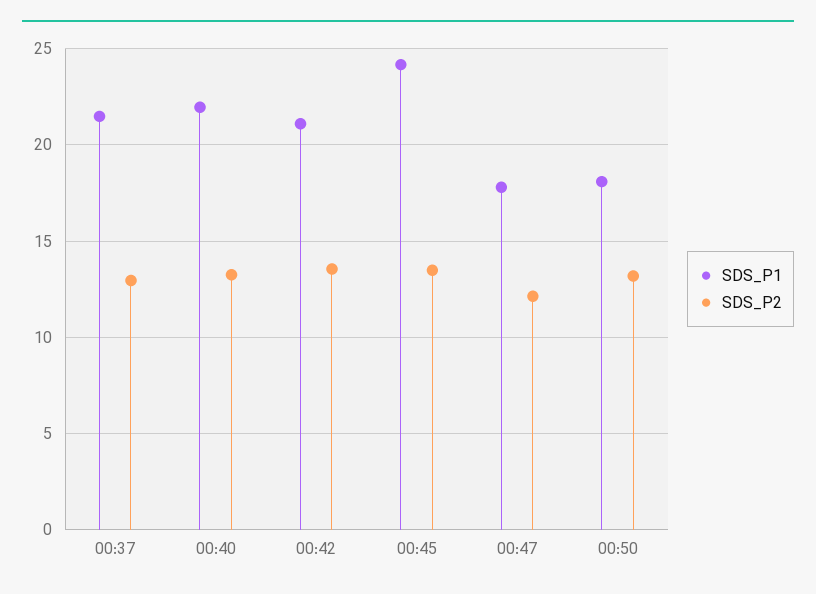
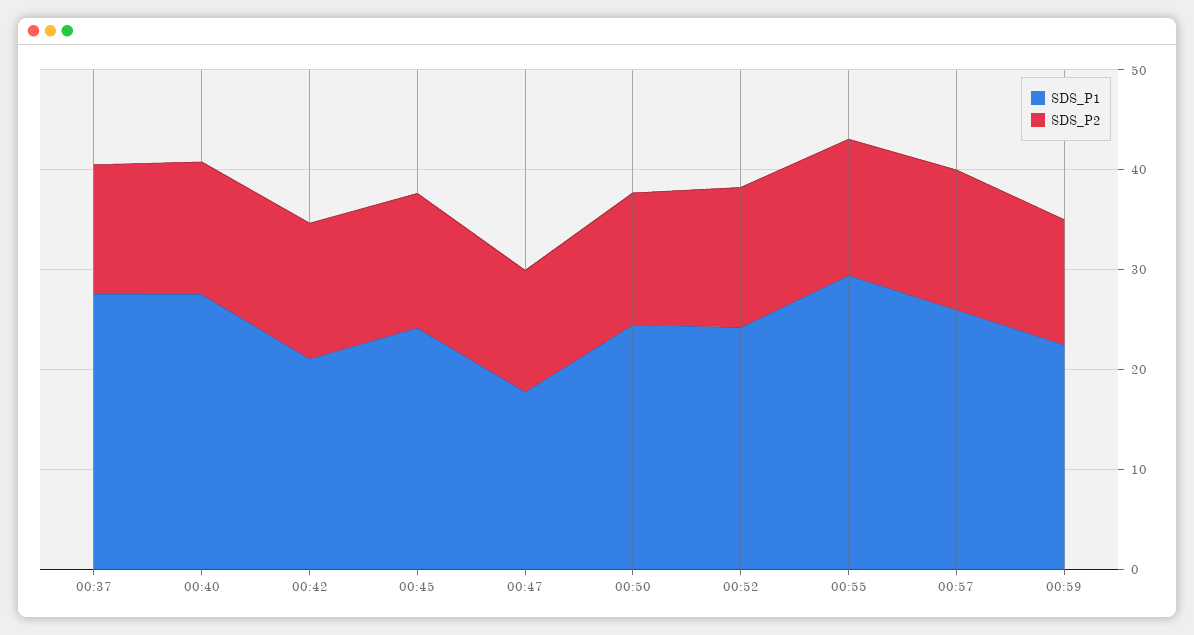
SDS_P1, 00:37: 21.5 -> 28
SDS_P1, 00:40: 22 -> 28
SDS_P1, 00:50: 18 -> 24
SDS_P1, 00:52: none -> 24
SDS_P2, 00:52: none -> 14
SDS_P1, 00:55: none -> 30
SDS_P2, 00:55: none -> 14
SDS_P1, 00:57: none -> 26
SDS_P2, 00:57: none -> 14
SDS_P1, 00:59: none -> 22
SDS_P2, 00:59: none -> 12

